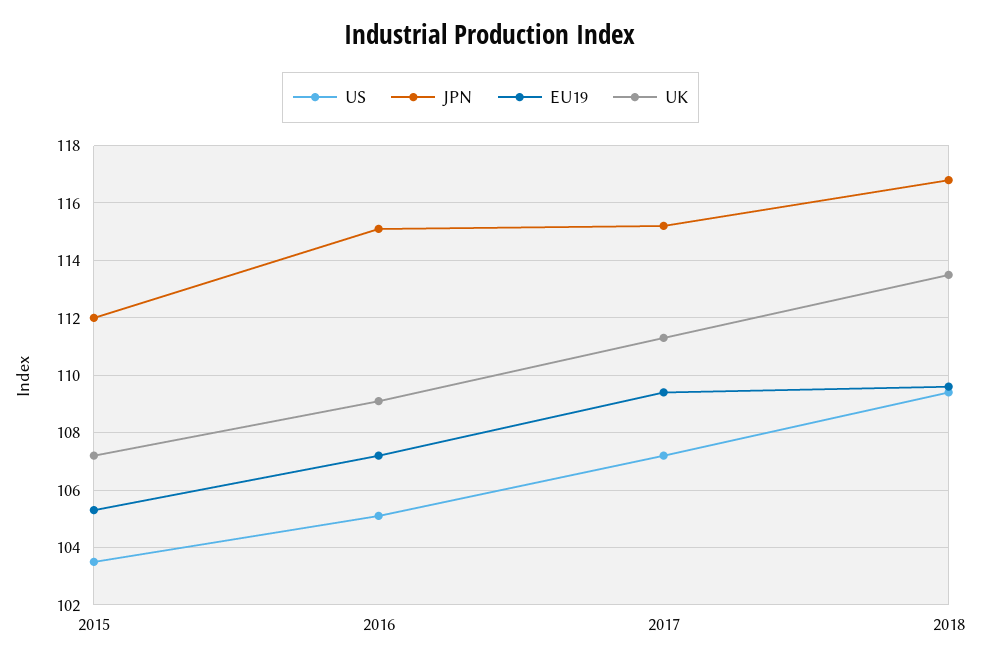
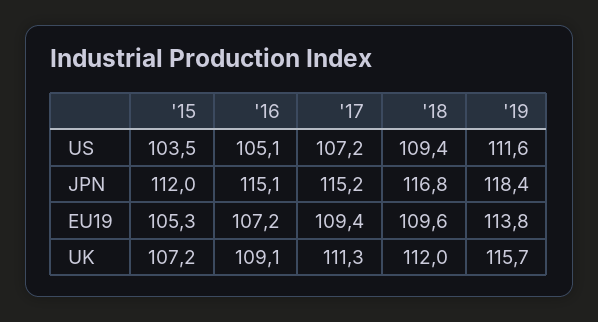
UK, 2018: 113.5 -> 112
US, '19: none -> 111.6
JPN, '19: none -> 118.4
EU19, '19: none -> 113.8
UK, '19: none -> 115.7

